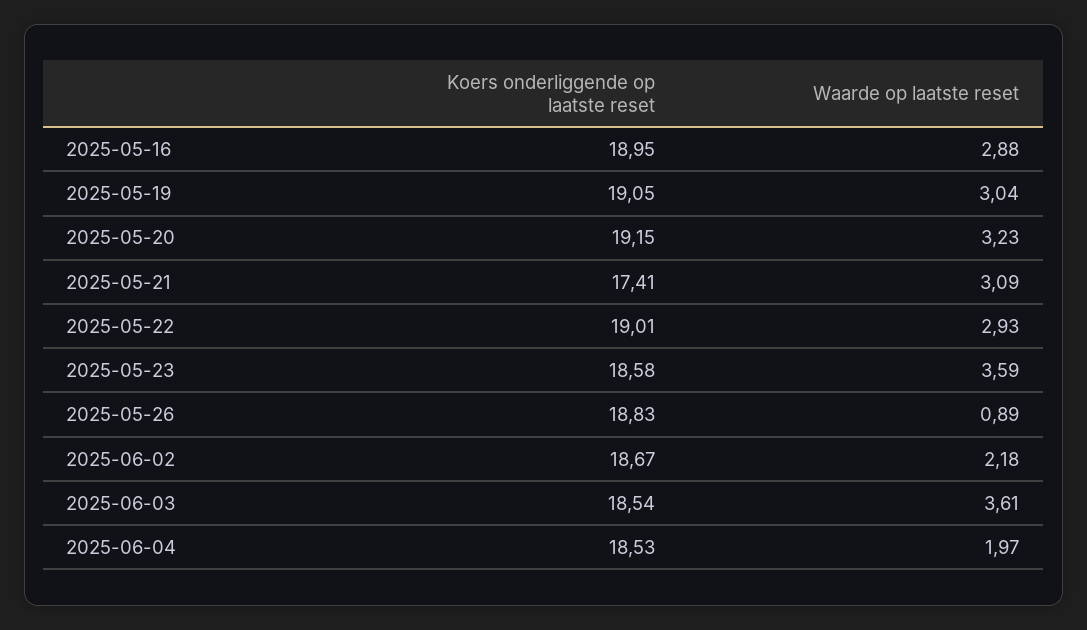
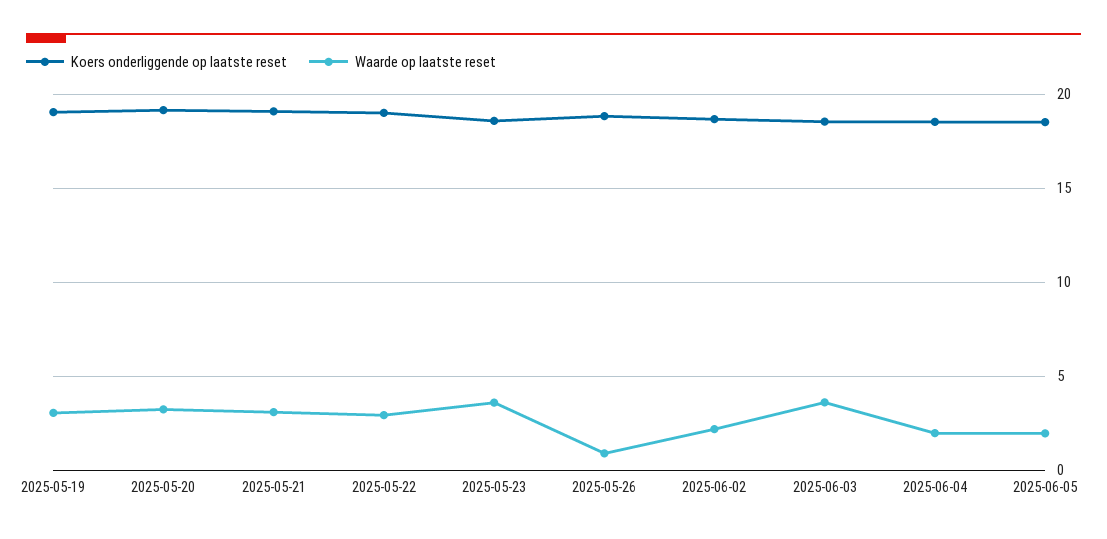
Koers onderliggende op laatste reset, 2025-05-16: 18.95 -> none
Waarde op laatste reset, 2025-05-16: 2.88 -> none
Koers onderliggende op laatste reset, 2025-05-21: 17.41 -> 19
Koers onderliggende op laatste reset, 2025-06-05: none -> 18.5
Waarde op laatste reset, 2025-06-05: none -> 2

